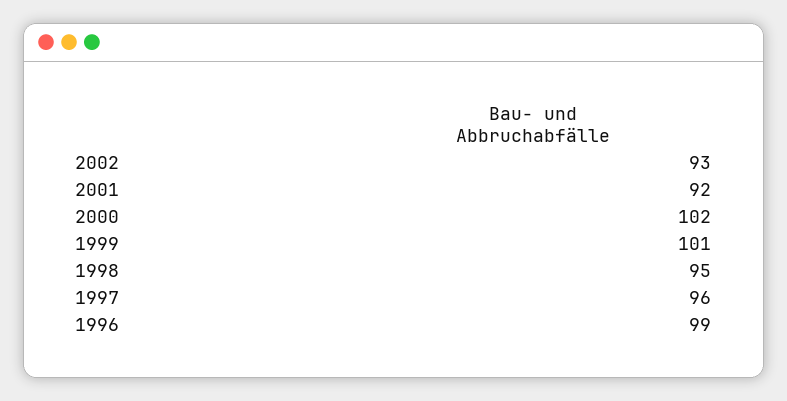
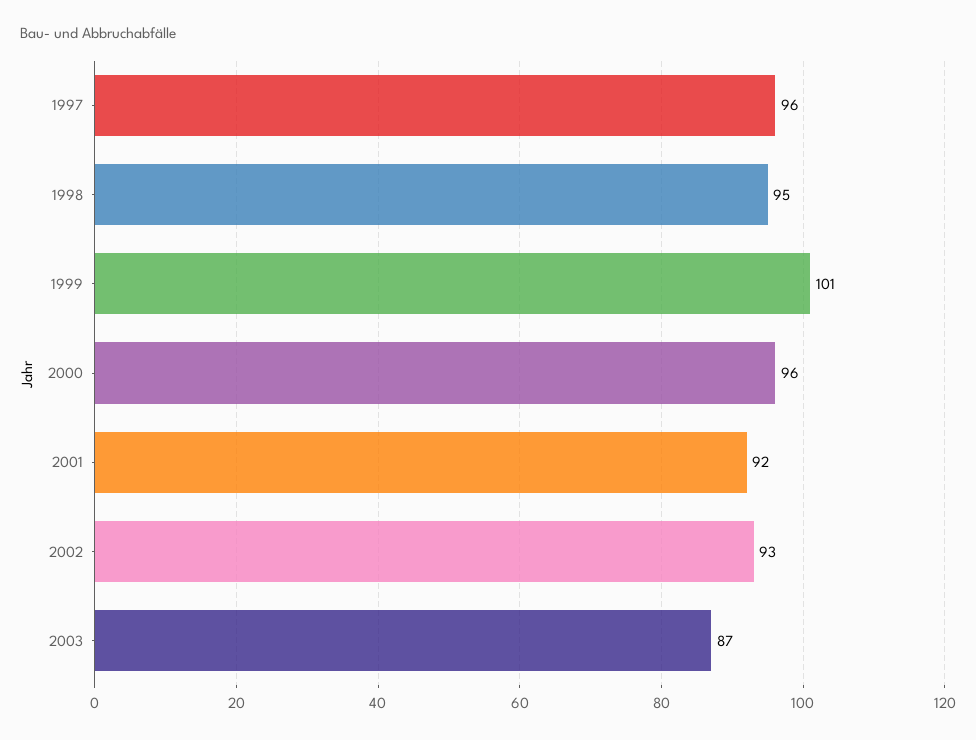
2000: 102 -> 96
1996: 99 -> none
2003: none -> 87

